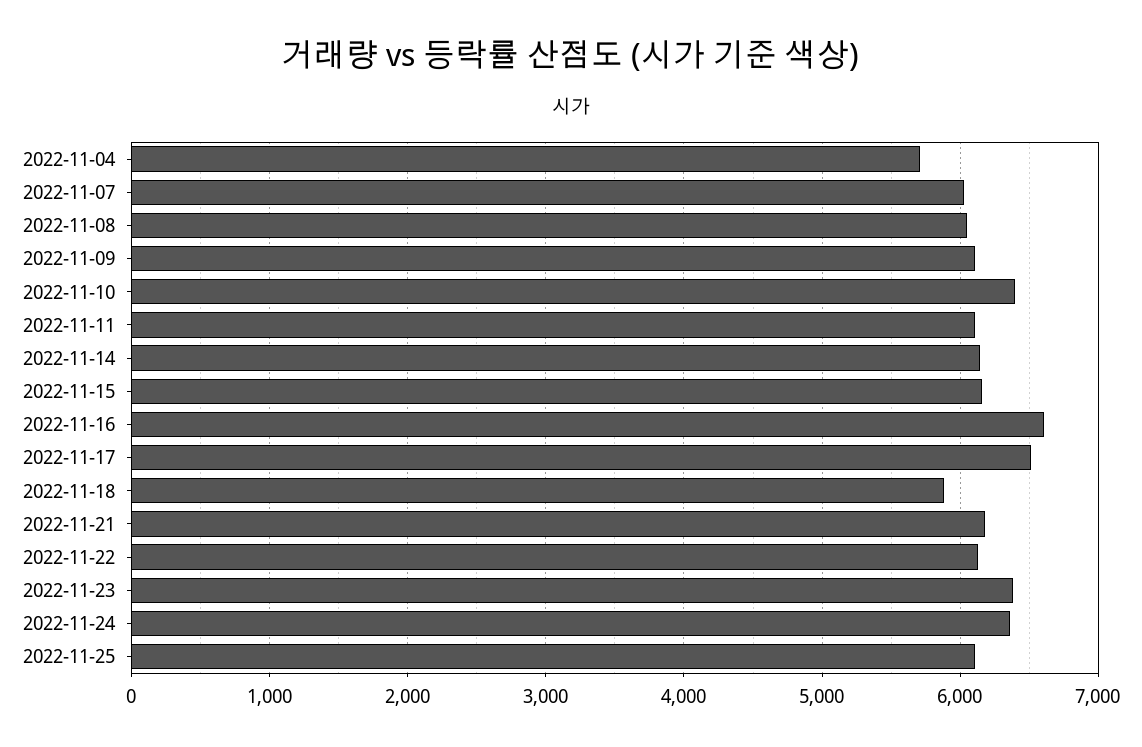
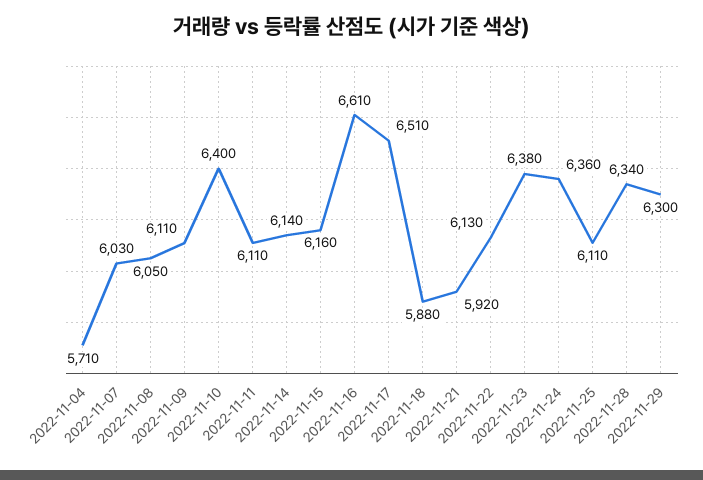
2022-11-21: 6200 -> 5920
2022-11-28: none -> 6340
2022-11-29: none -> 6300

